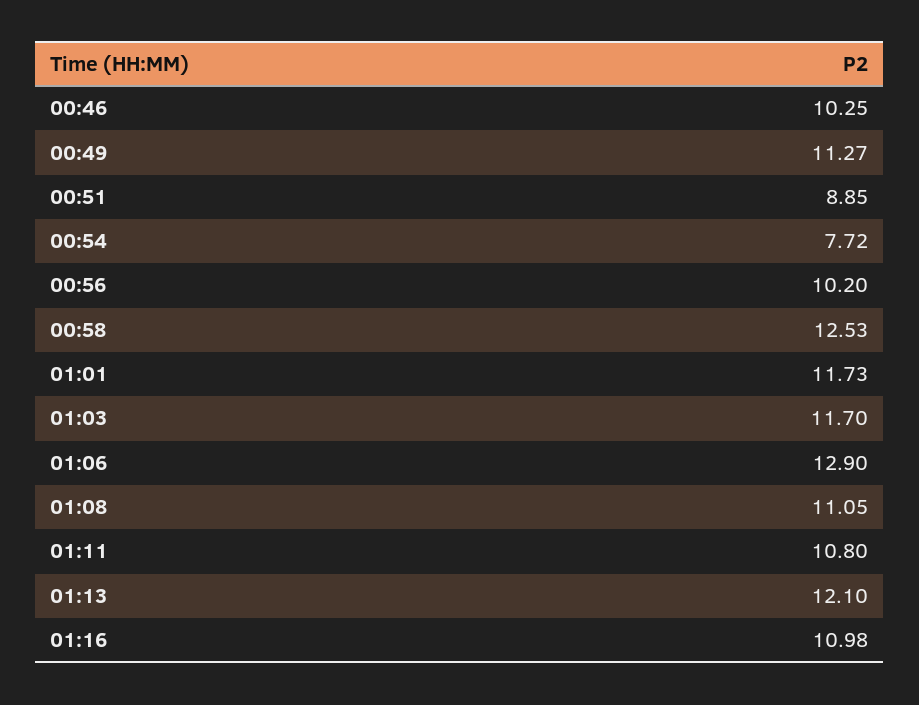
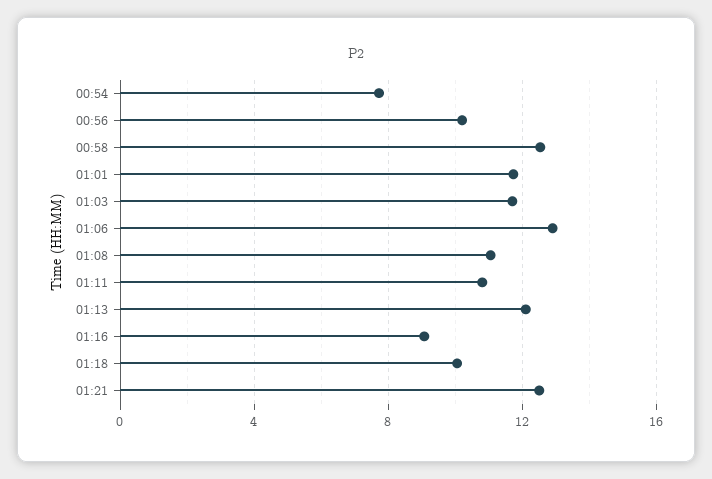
00:46: 10.25 -> none
00:49: 11.27 -> none
00:51: 8.85 -> none
01:16: 10.98 -> 9
01:18: none -> 10
01:21: none -> 12.5

